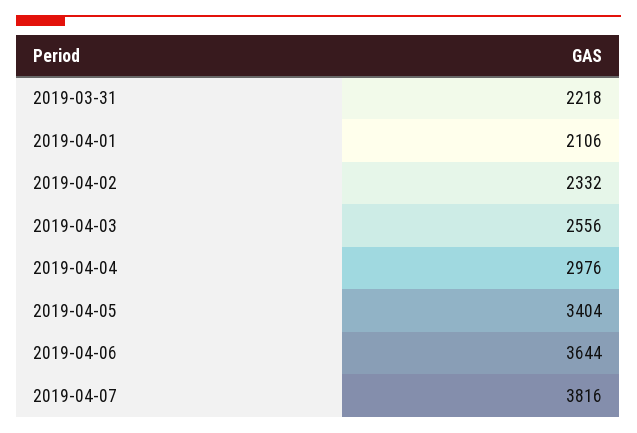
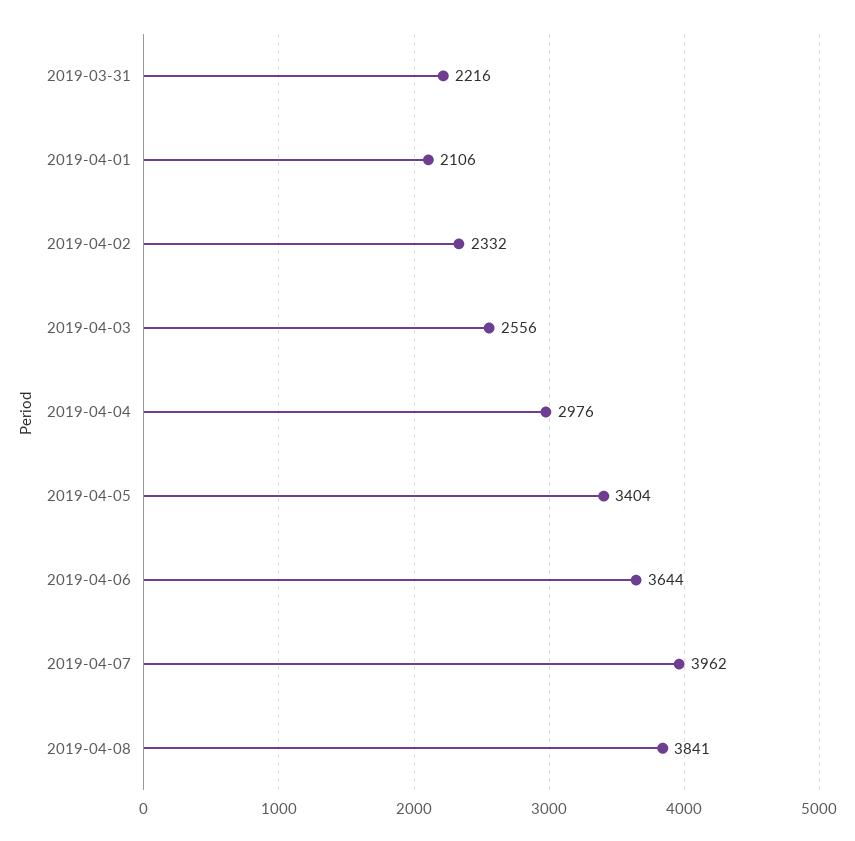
2019-03-31: 2218 -> 2216
2019-04-07: 3816 -> 3962
2019-04-08: none -> 3841

